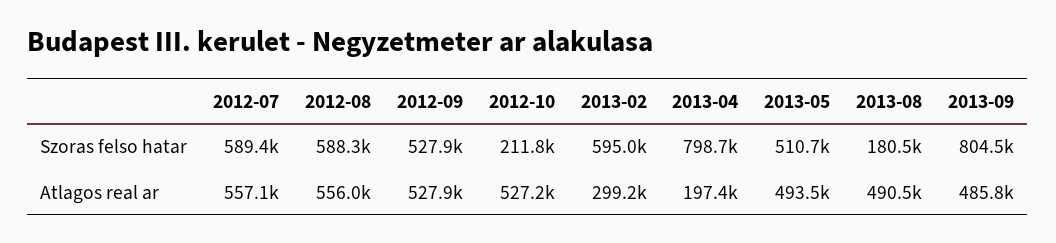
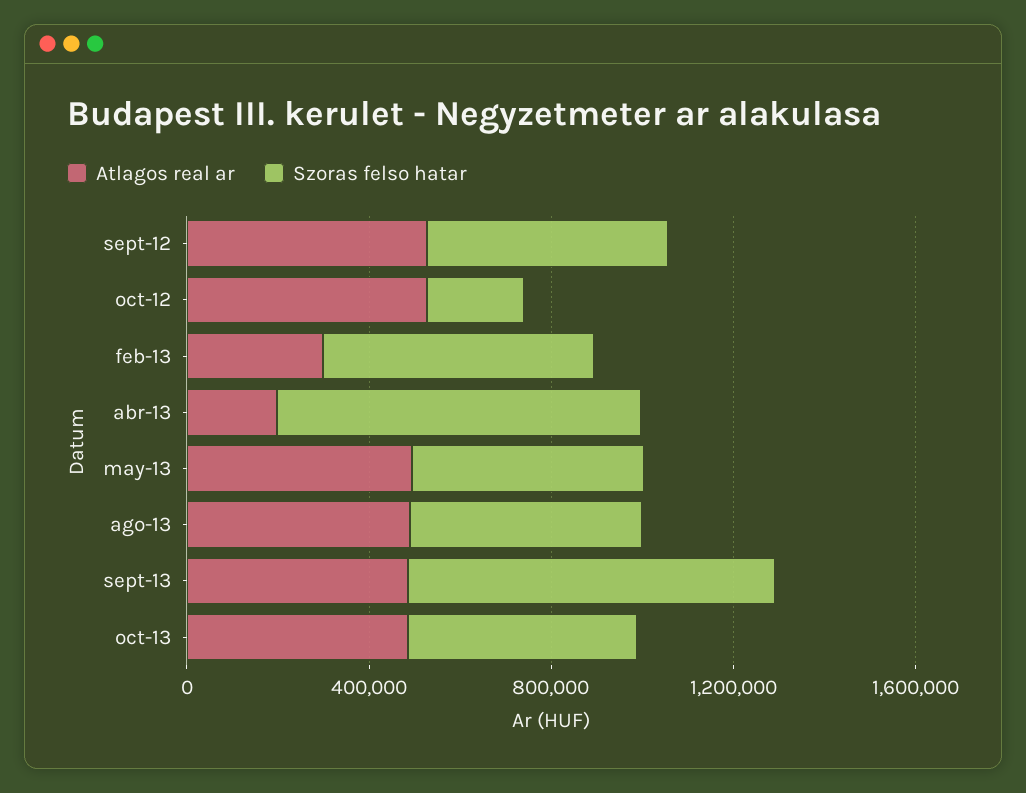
Szoras felso hatar, 2012-07: 589400 -> none
Szoras felso hatar, 2012-08: 588300 -> none
Szoras felso hatar, 2013-08: 180500 -> 500000
Atlagos real ar, 2012-07: 557100 -> none
Atlagos real ar, 2012-08: 556000 -> none
Atlagos real ar, oct-13: none -> 500000
Szoras felso hatar, oct-13: none -> 500000

